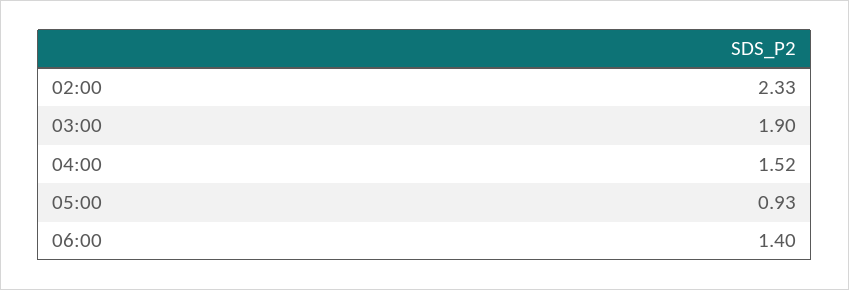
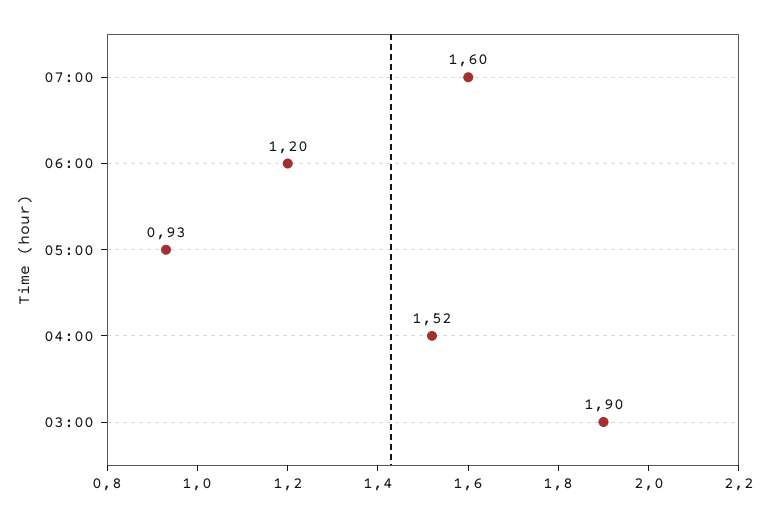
02:00: 2.33 -> none
06:00: 1.4 -> 1.2
07:00: none -> 1.6

